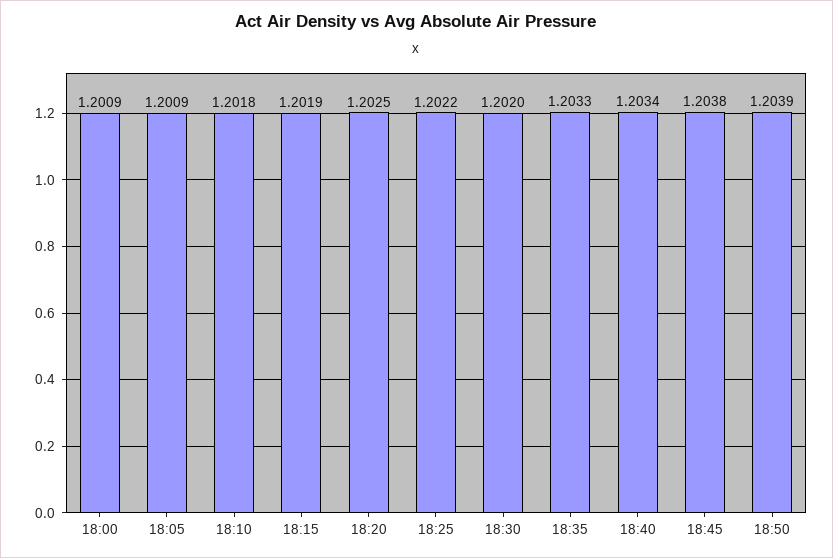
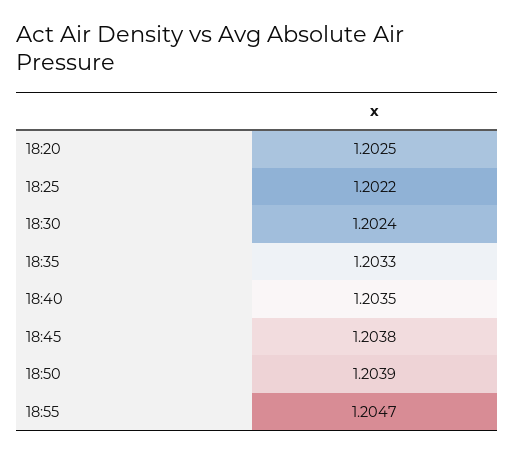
18:00: 1.2009 -> none
18:05: 1.2009 -> none
18:10: 1.2018 -> none
18:15: 1.2019 -> none
18:30: 1.202 -> 1.2024
18:40: 1.2034 -> 1.2035
18:55: none -> 1.2047

